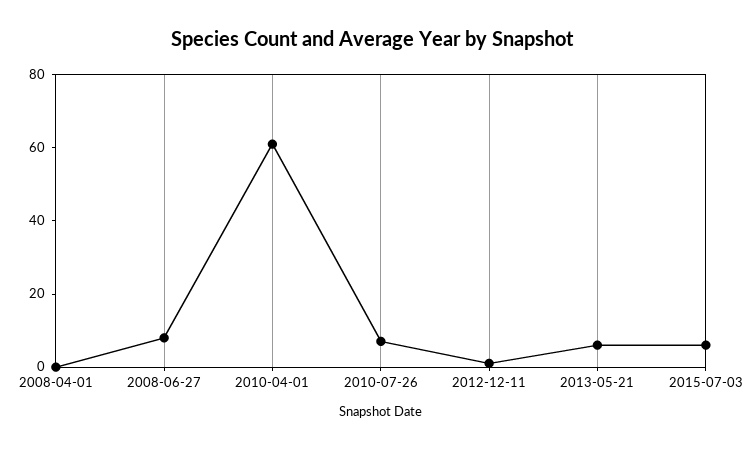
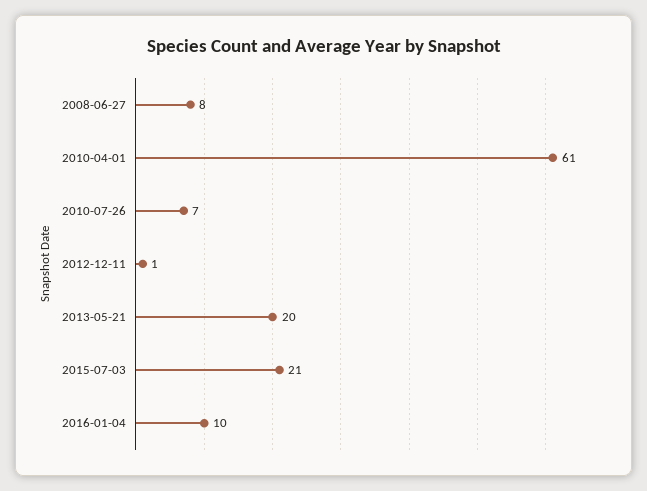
2008-04-01: 0 -> none
2013-05-21: 5 -> 20
2015-07-03: 5 -> 21
2016-01-04: none -> 10

